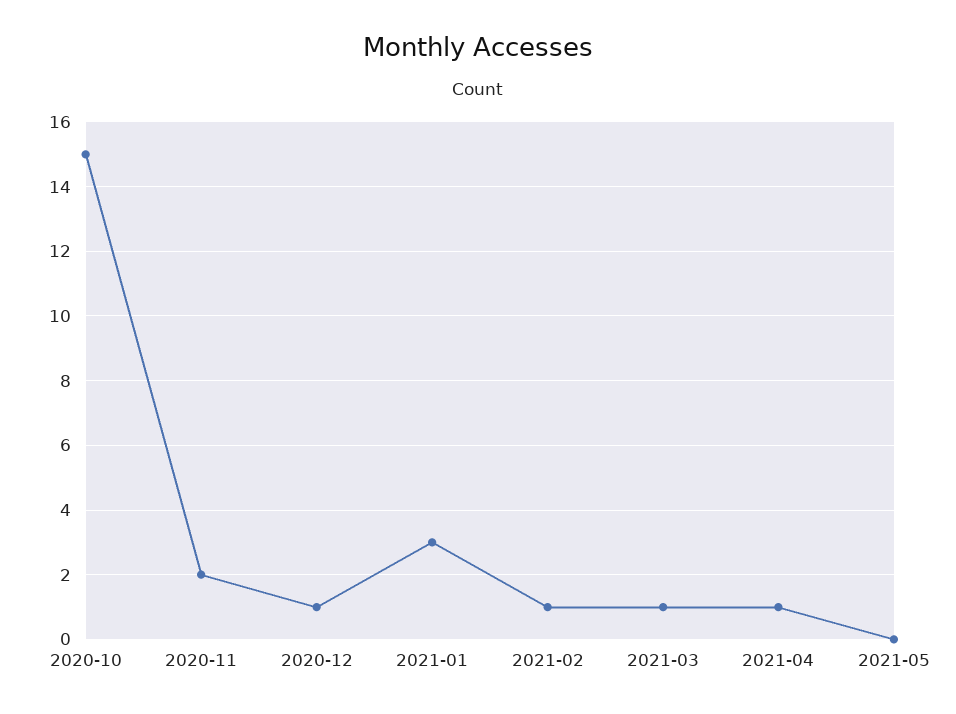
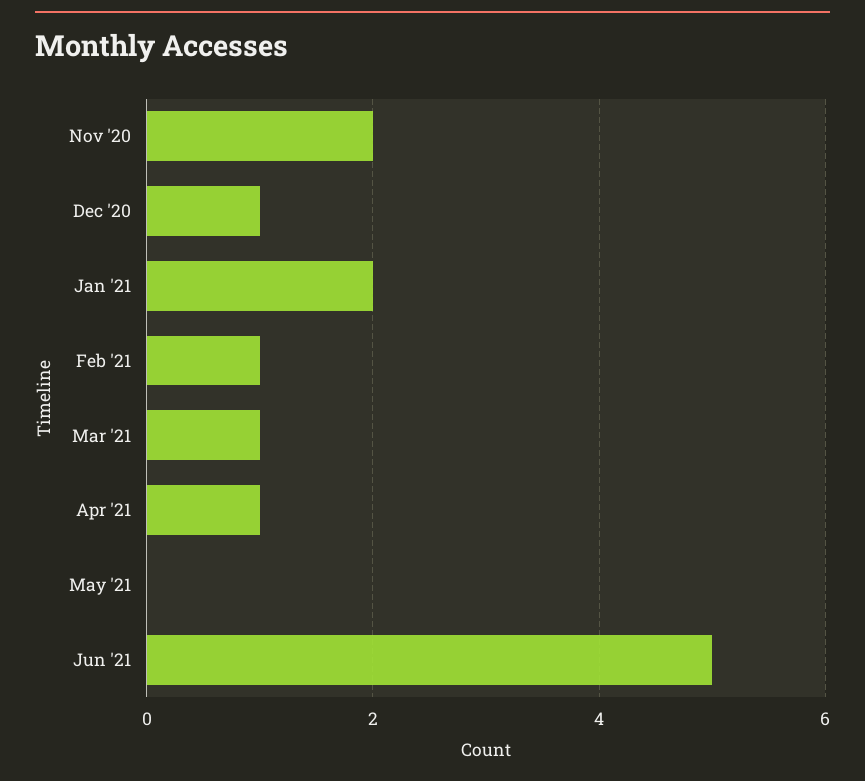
2020-10: 15 -> none
2021-01: 3 -> 2
Jun '21: none -> 5

